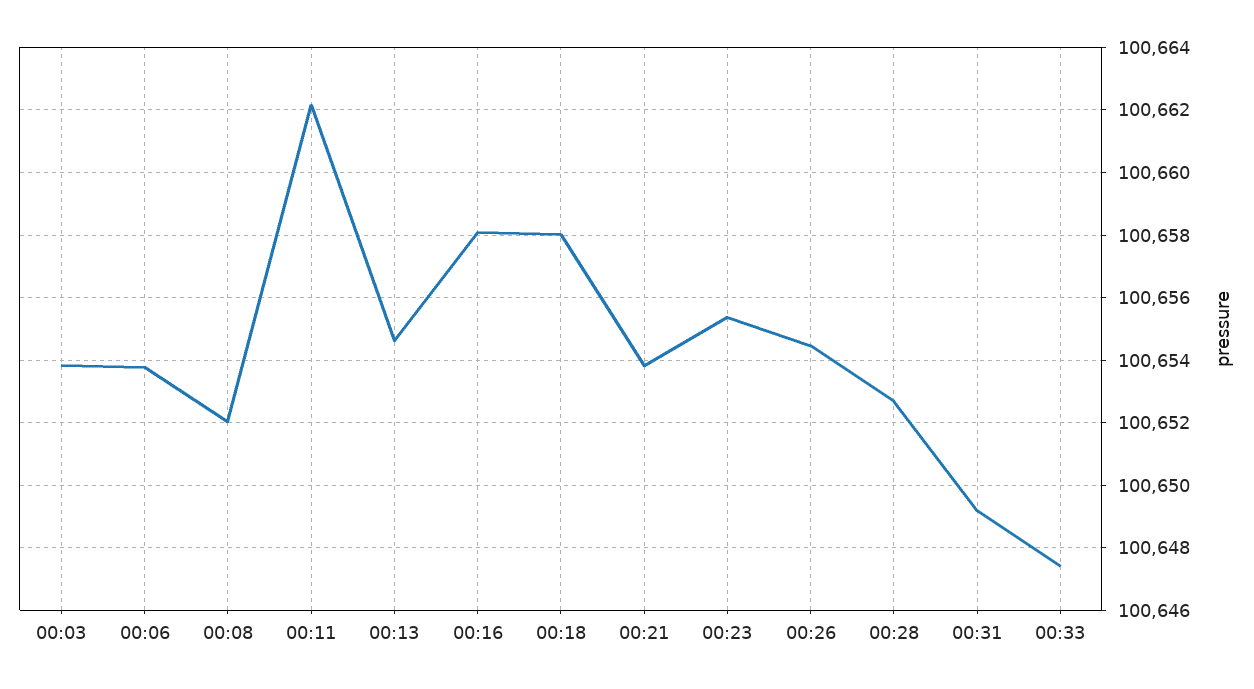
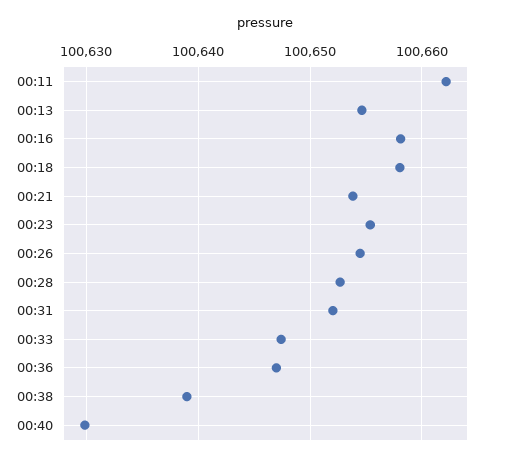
00:03: 100653.8 -> none
00:06: 100653.8 -> none
00:08: 100652 -> none
00:31: 100649.2 -> 100652
00:36: none -> 100647
00:38: none -> 100639
00:40: none -> 100630

